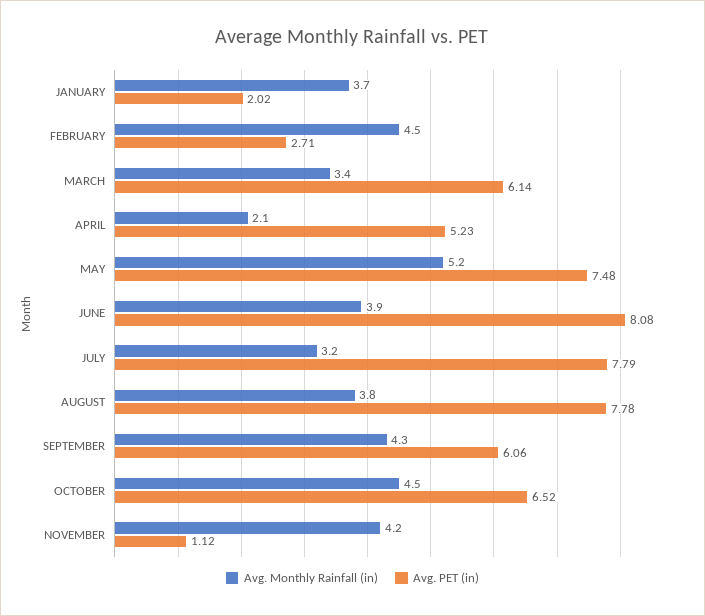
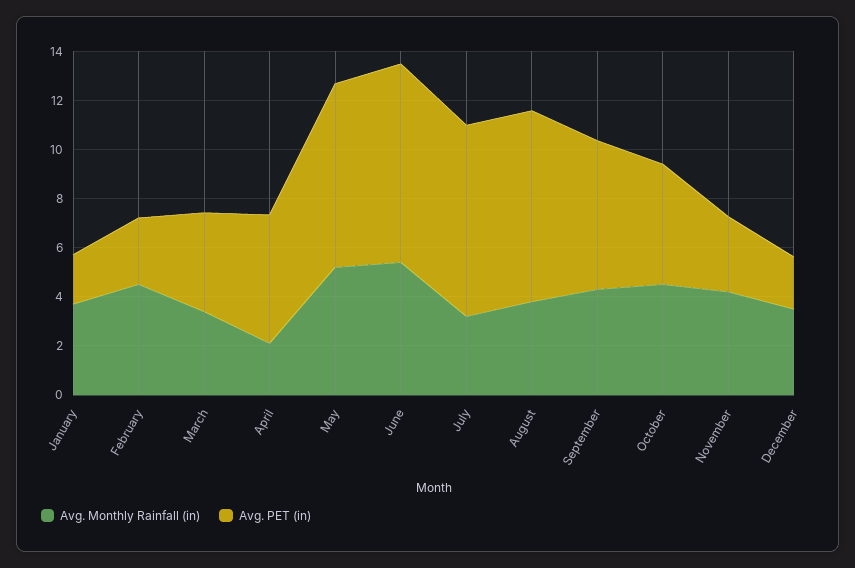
Avg. PET (in), MARCH: 6.14 -> 4
Avg. Monthly Rainfall (in), JUNE: 3.9 -> 5.5
Avg. PET (in), OCTOBER: 6.52 -> 5
Avg. PET (in), NOVEMBER: 1.12 -> 3
Avg. Monthly Rainfall (in), December: none -> 3.5
Avg. PET (in), December: none -> 2

